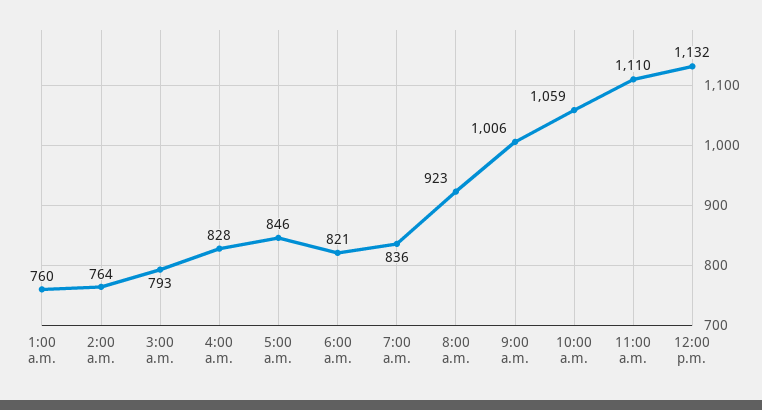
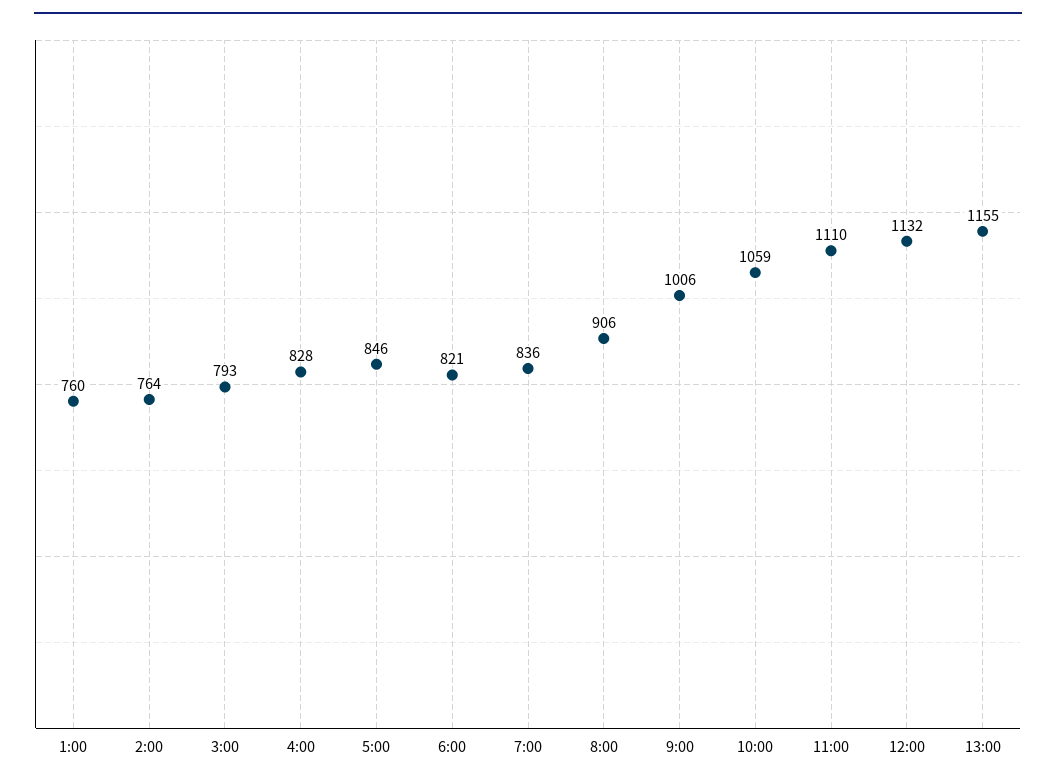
8:00 a.m.: 923 -> 906
13:00: none -> 1155

